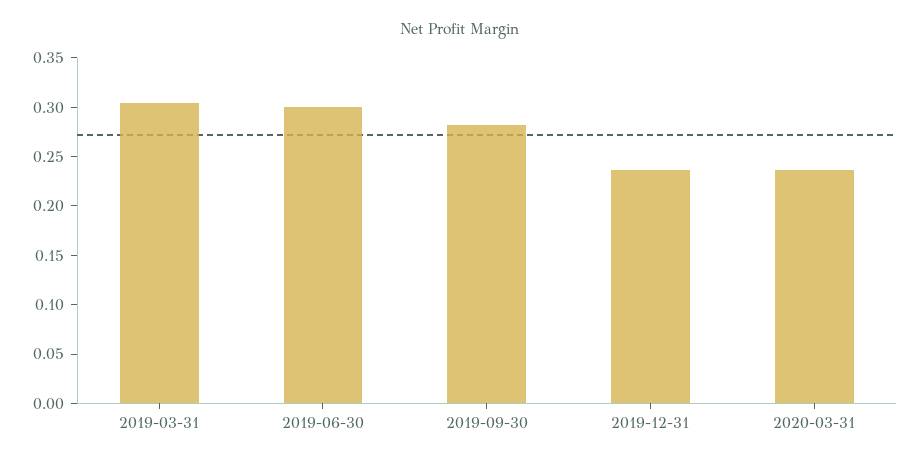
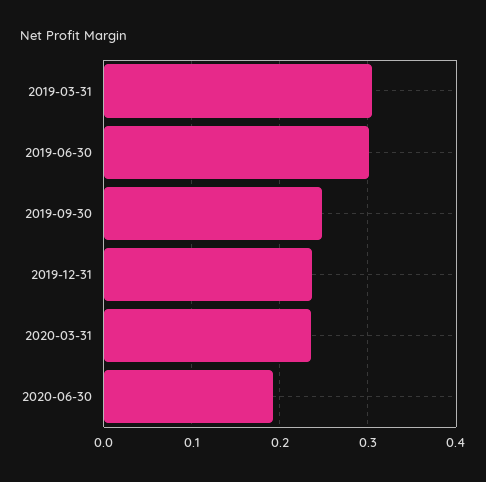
2019-09-30: 0.28 -> 0.25
2020-06-30: none -> 0.19

